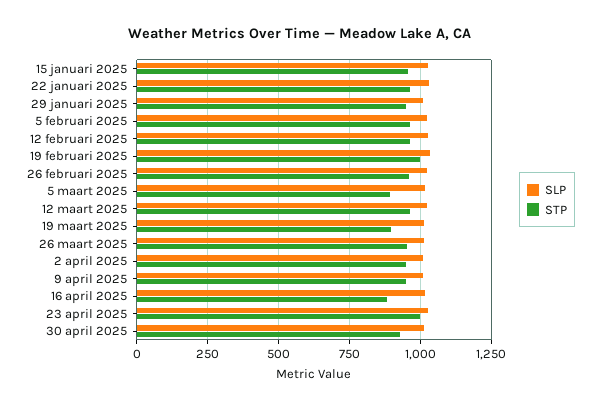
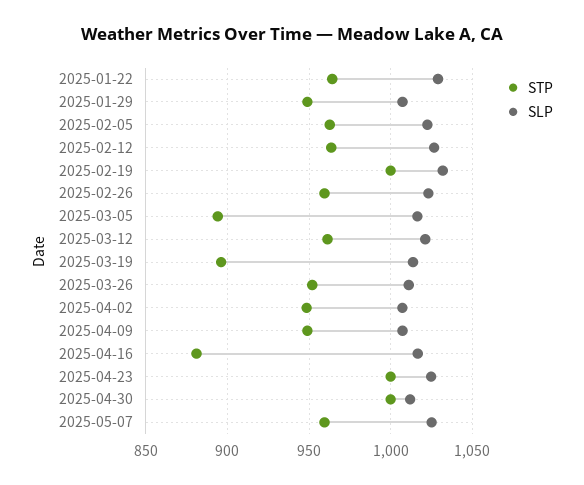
SLP, 15 januari 2025: 1025 -> none
STP, 15 januari 2025: 950 -> none
STP, 30 april 2025: 925 -> 1000
STP, 2025-05-07: none -> 960
SLP, 2025-05-07: none -> 1025

